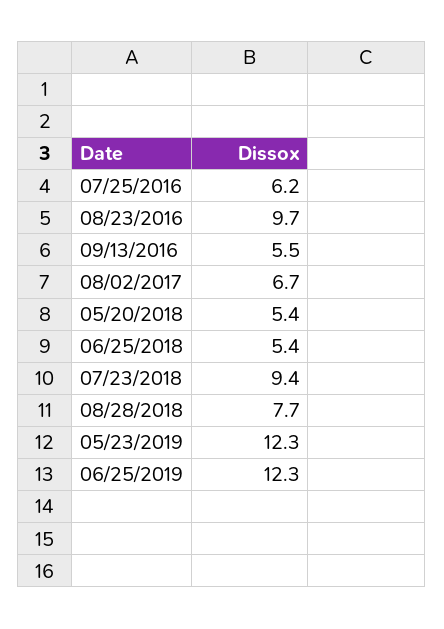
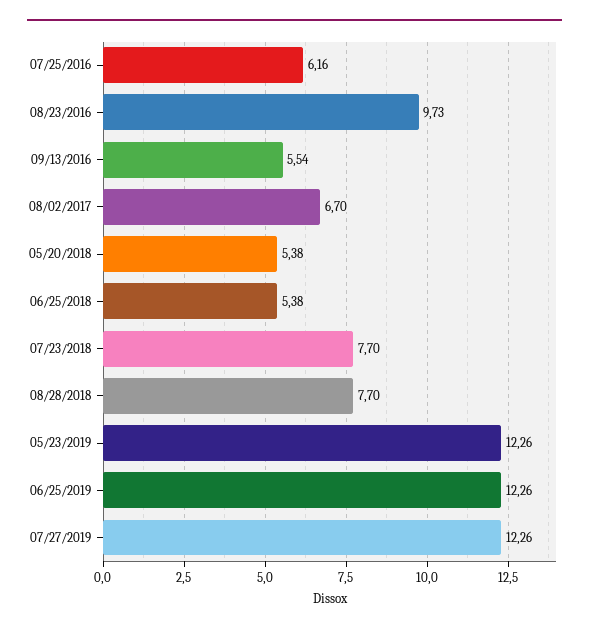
07/23/2018: 9.4 -> 7.7
07/27/2019: none -> 12.26

